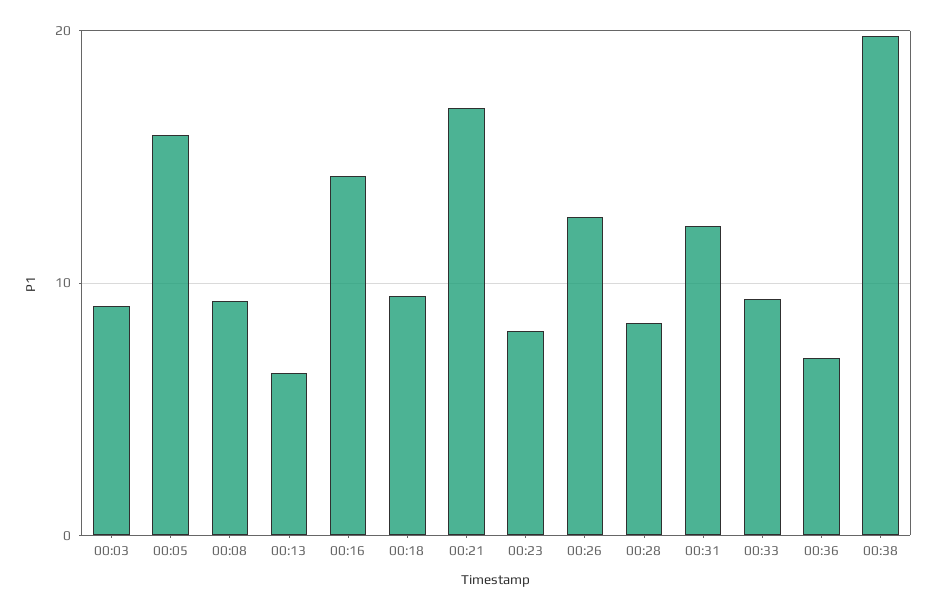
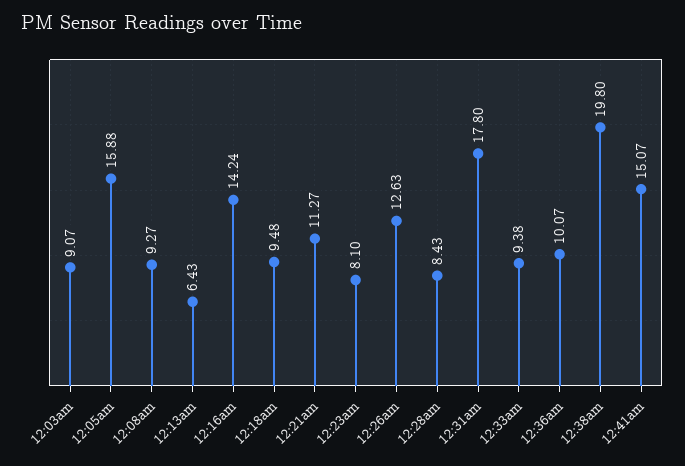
00:21: 17 -> 11.27
00:31: 12 -> 17.8
00:36: 7 -> 10.07
12:41am: none -> 15.07

